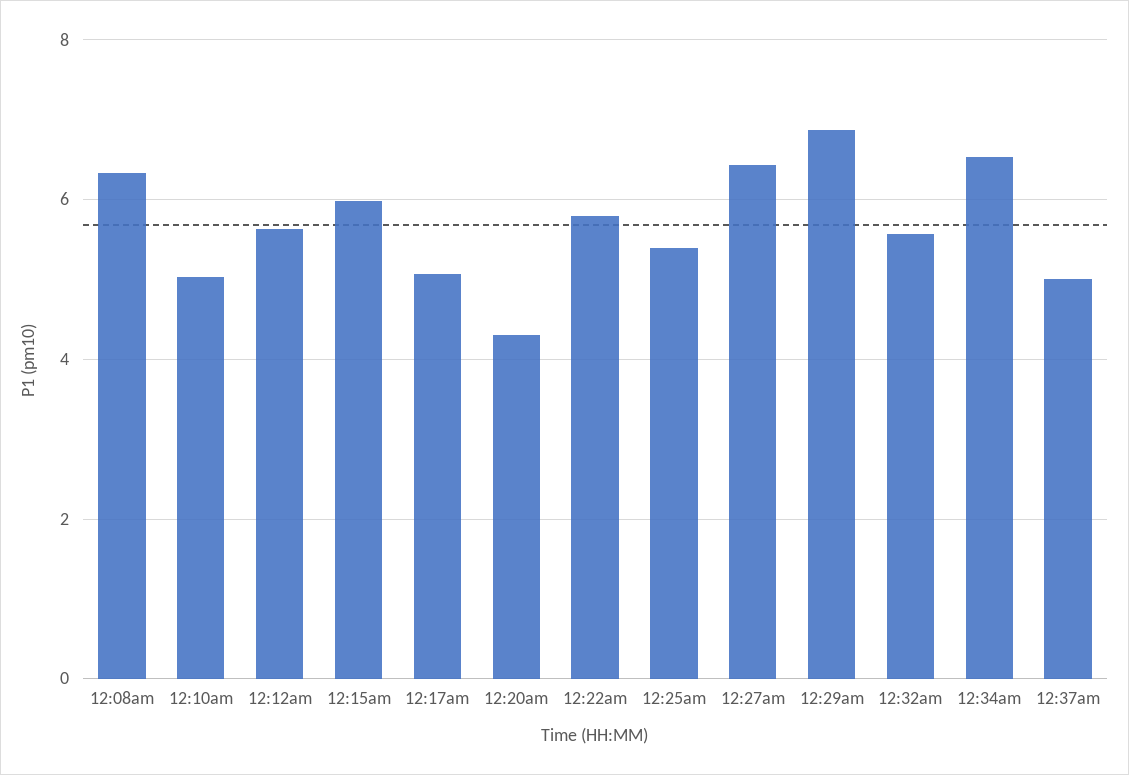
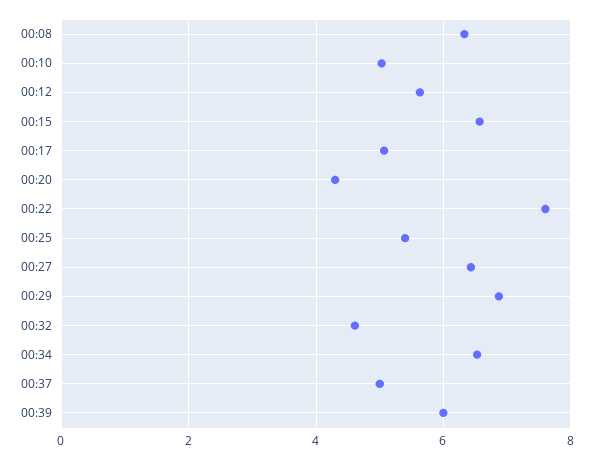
12:15am: 6 -> 6.6
12:22am: 5.8 -> 7.6
12:32am: 5.6 -> 4.6
00:39: none -> 6

